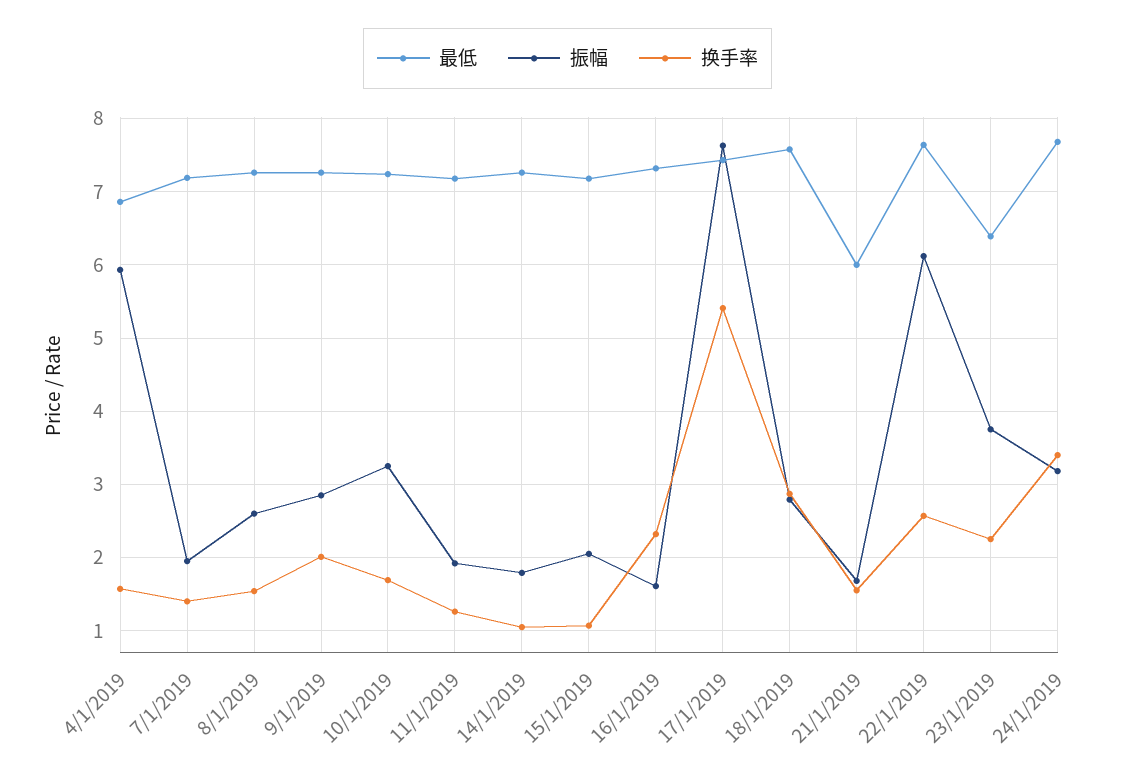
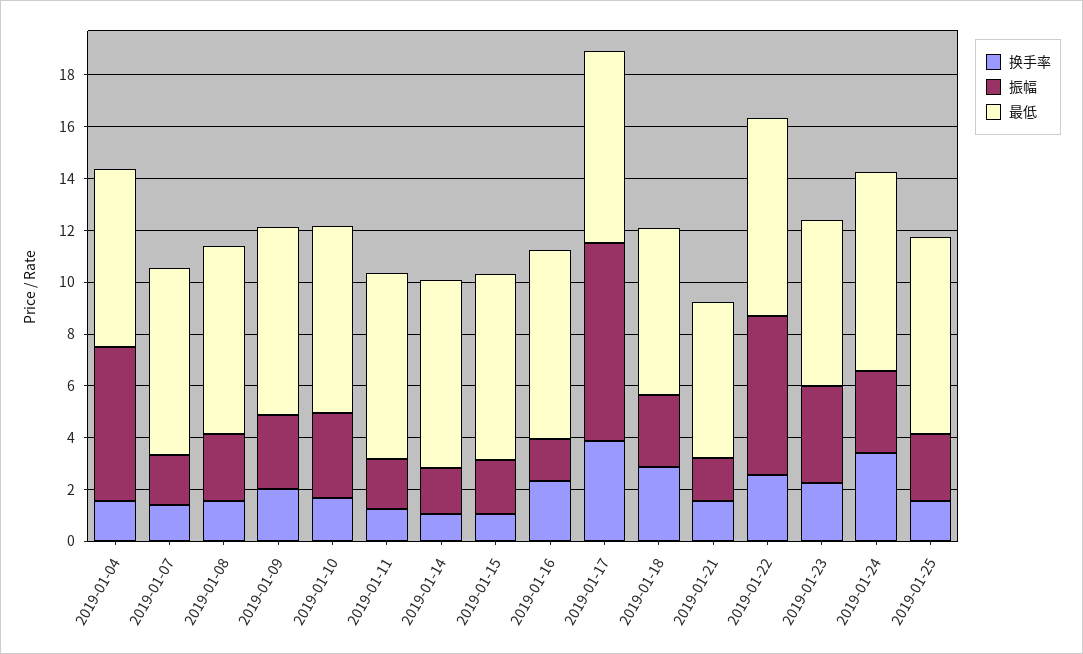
换手率, 17/1/2019: 5.4 -> 4
最低, 18/1/2019: 7.6 -> 6.5
换手率, 2019-01-25: none -> 1.5
振幅, 2019-01-25: none -> 2.5
最低, 2019-01-25: none -> 7.5

